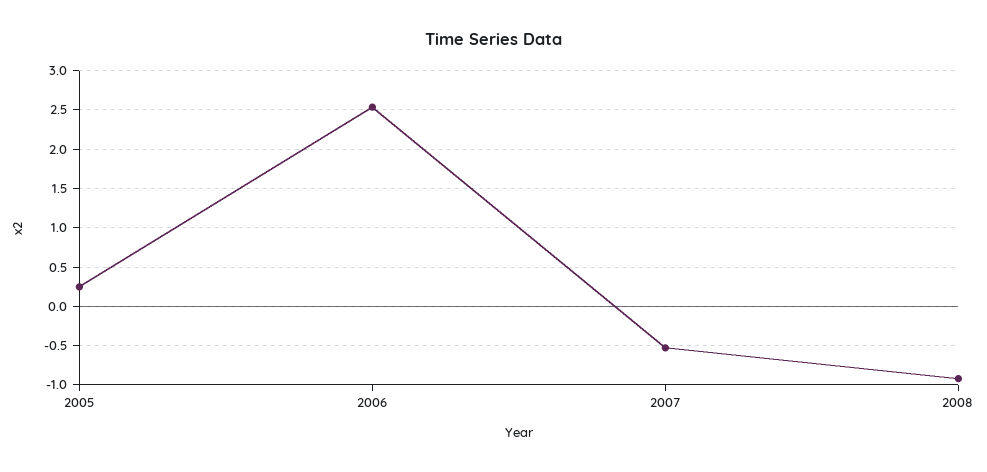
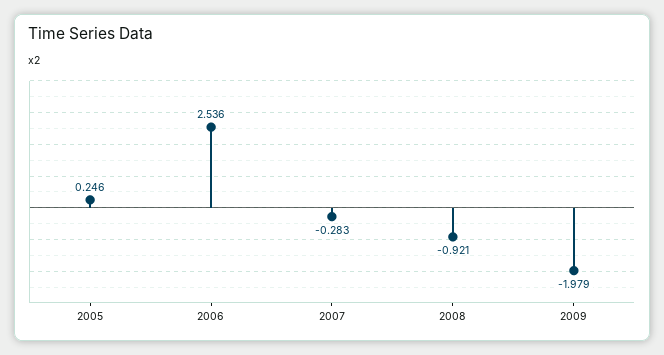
2007: -0.5 -> -0.283
2009: none -> -1.979

